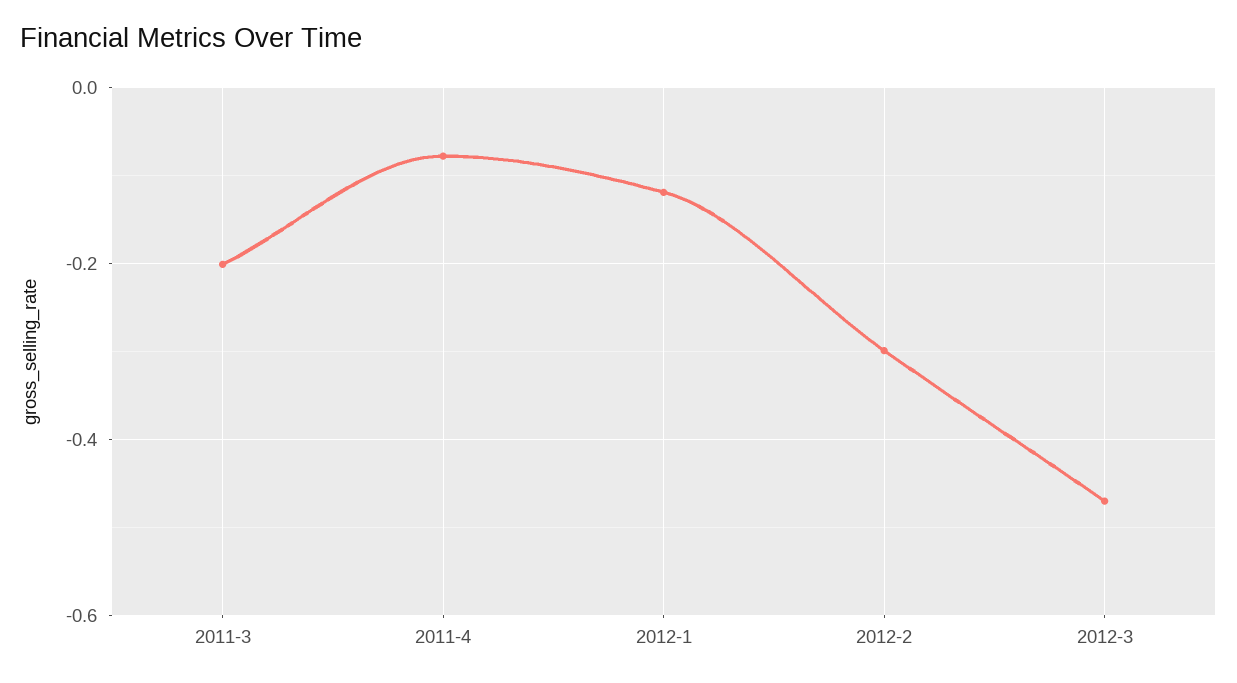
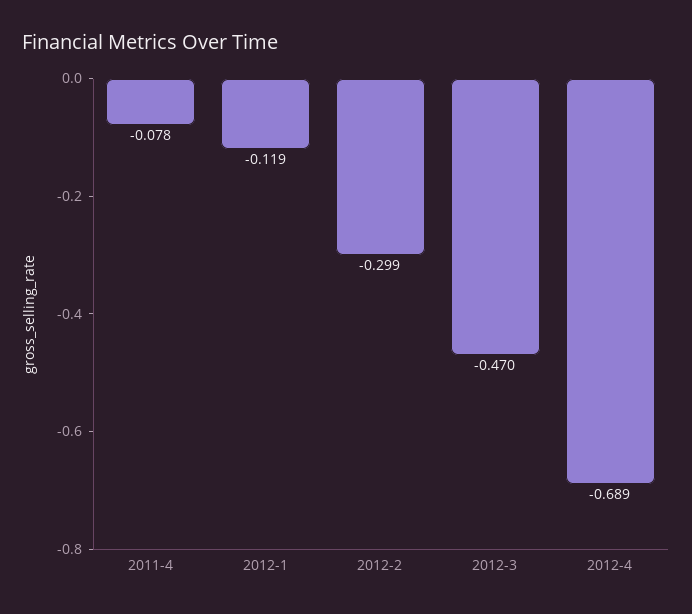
2011-3: -0.2 -> none
2012-4: none -> -0.689

